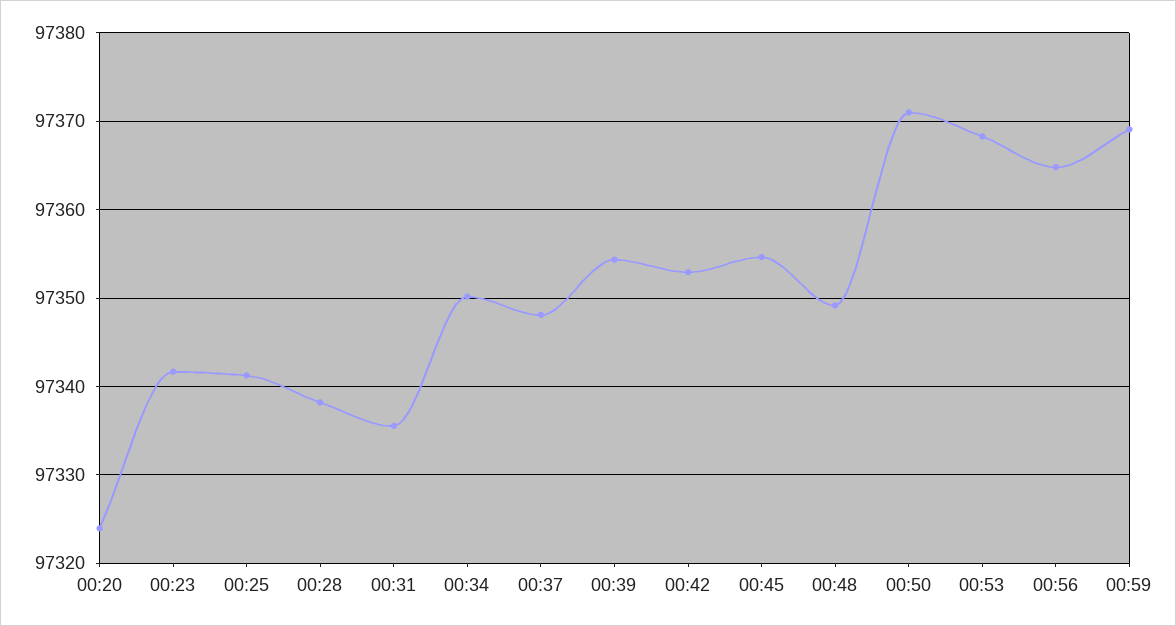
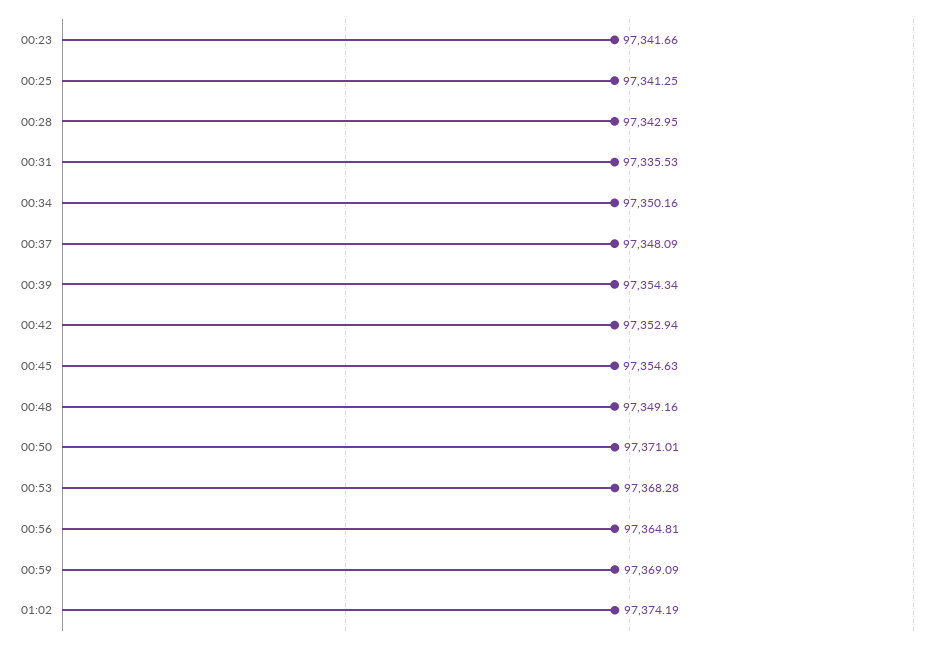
00:20: 97324 -> none
00:28: 97338 -> 97342.95
01:02: none -> 97374.19

